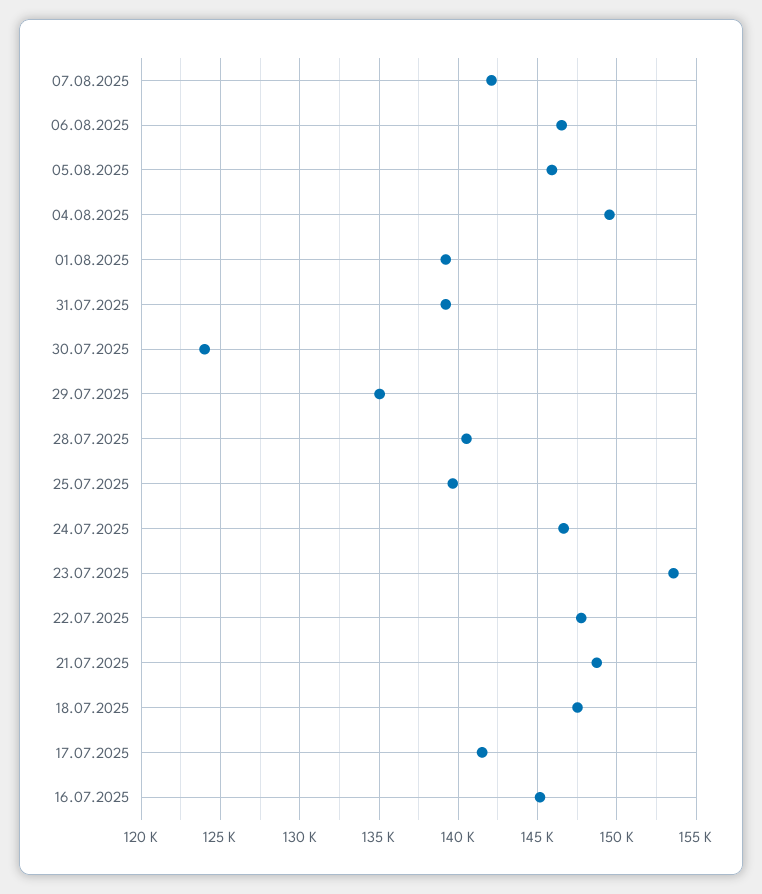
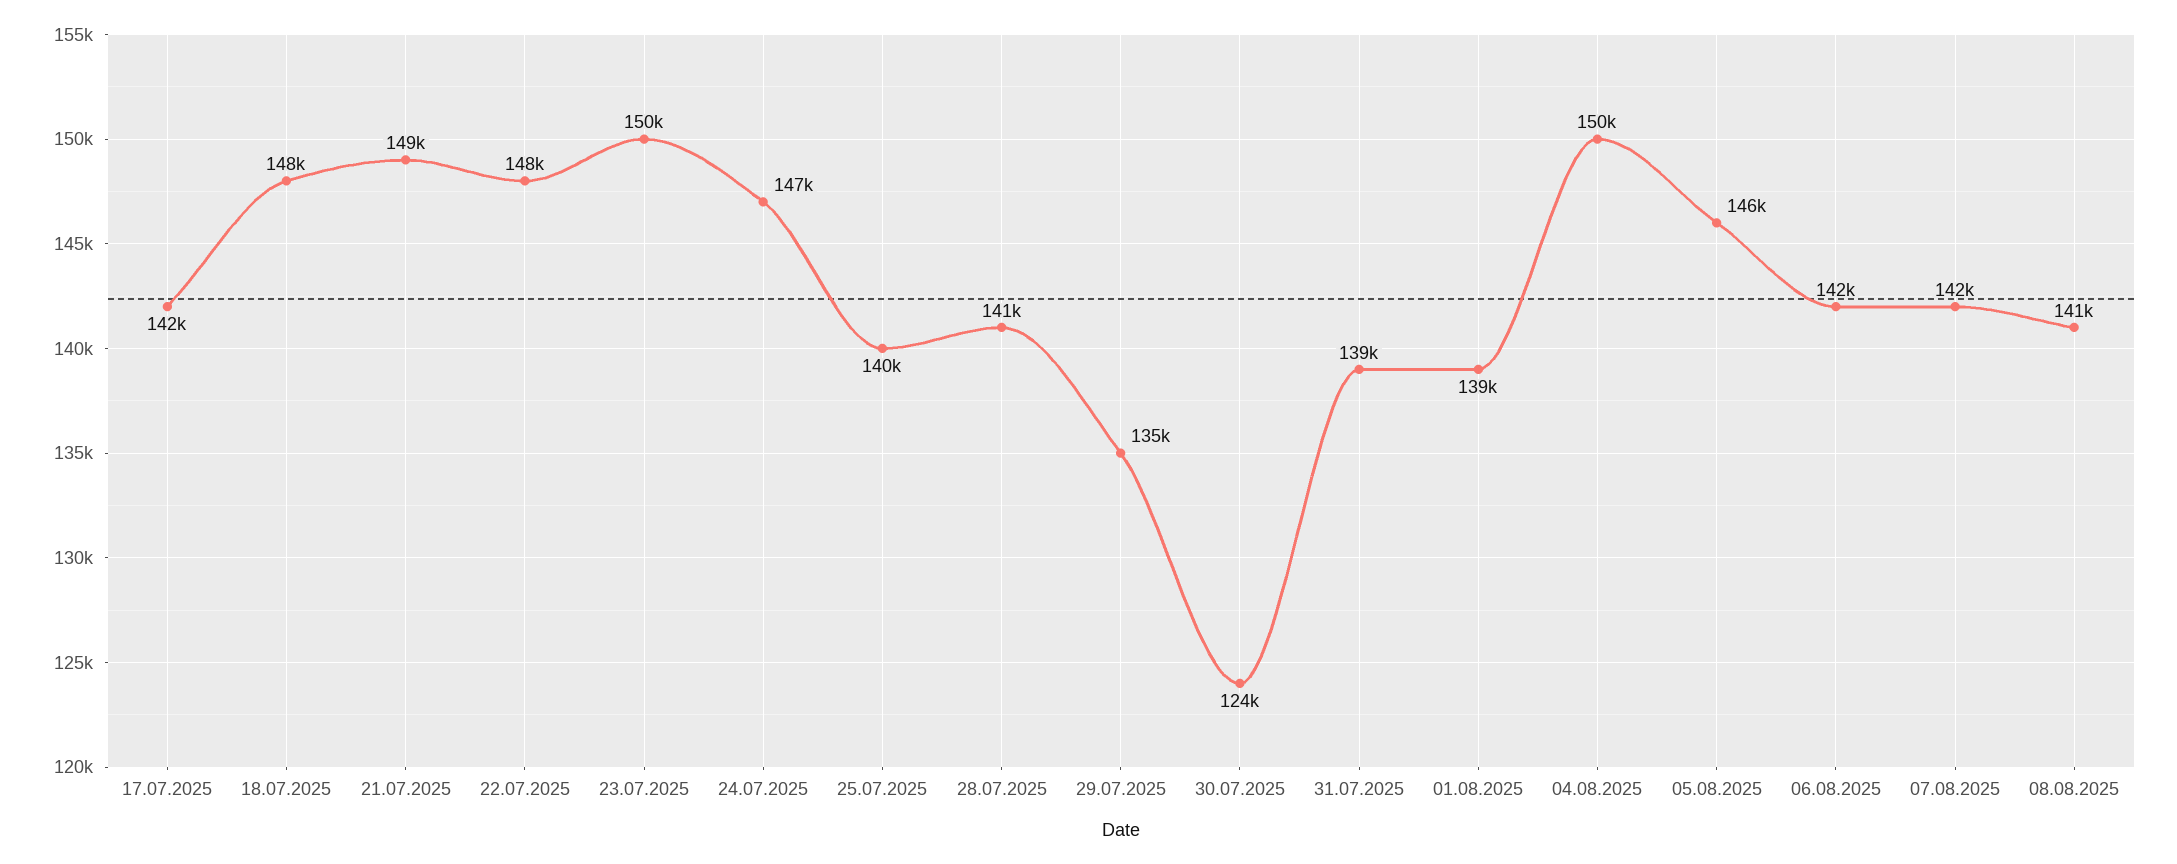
06.08.2025: 146500 -> 142000
23.07.2025: 153500 -> 150000
16.07.2025: 145000 -> none
08.08.2025: none -> 141000

